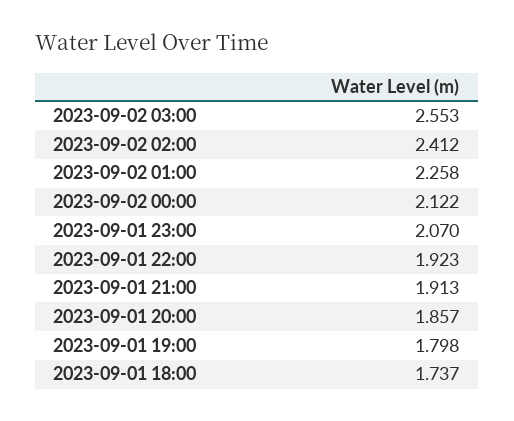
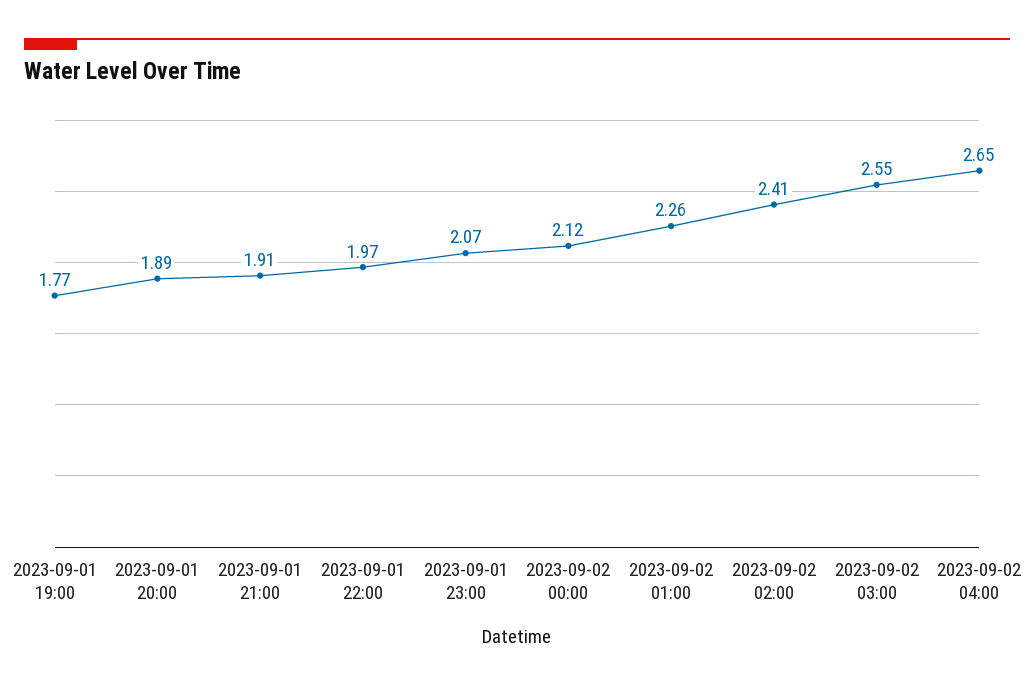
2023-09-01 22:00: 1.923 -> 1.97
2023-09-01 20:00: 1.857 -> 1.89
2023-09-01 19:00: 1.798 -> 1.77
2023-09-01 18:00: 1.737 -> none
2023-09-02 04:00: none -> 2.65

